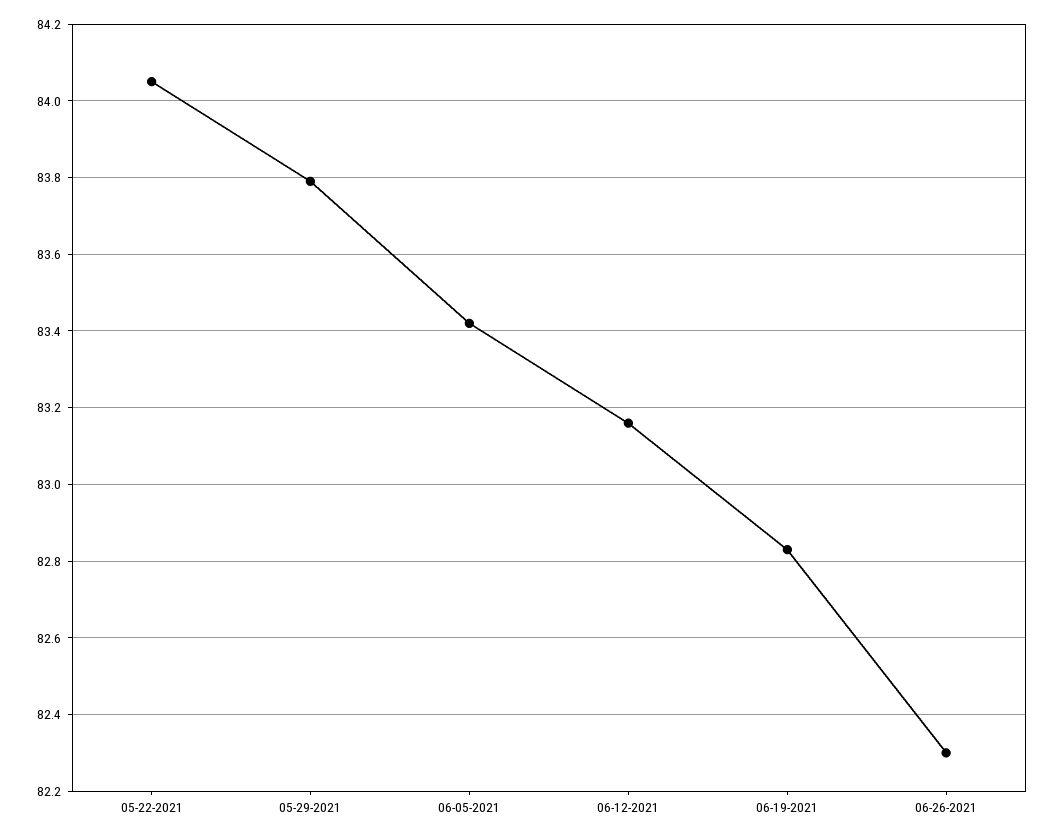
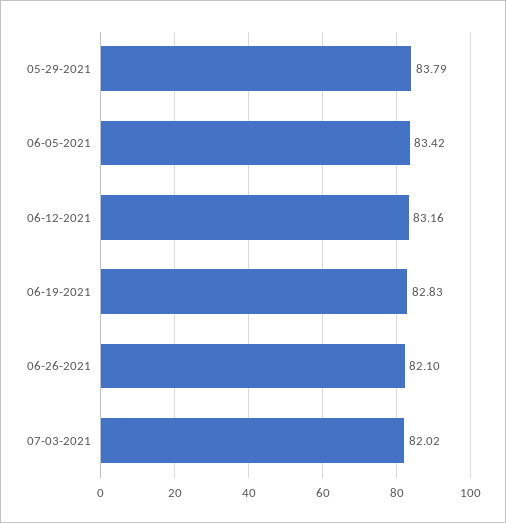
05-22-2021: 84.05 -> none
06-26-2021: 82.3 -> 82.1
07-03-2021: none -> 82.02

